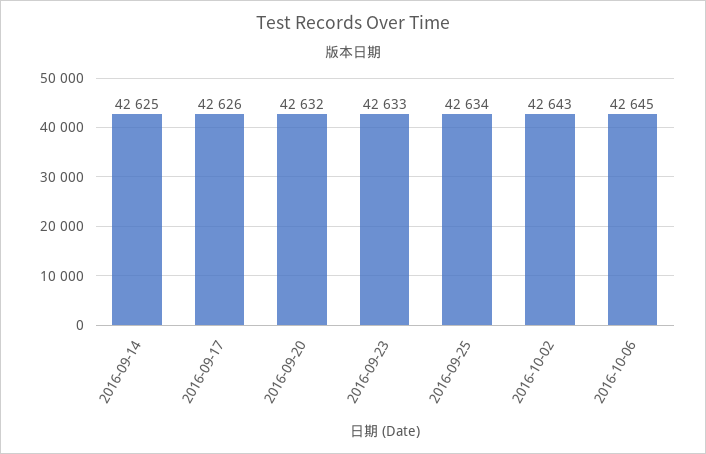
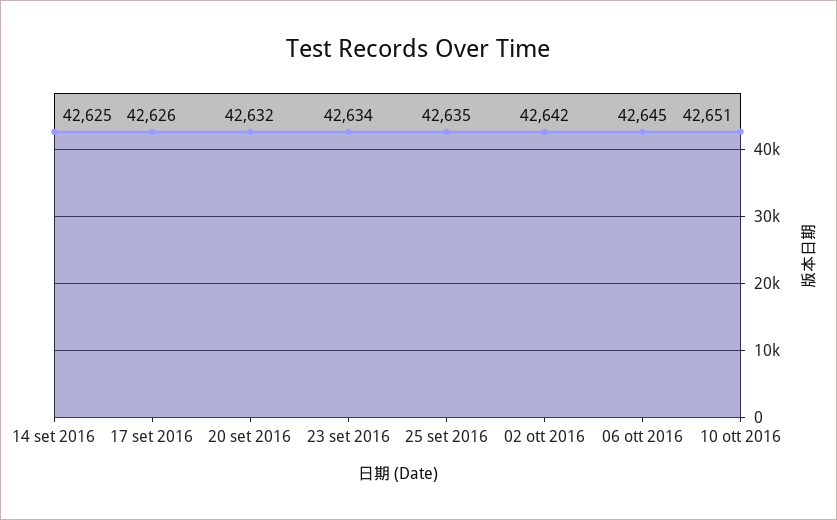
2016-09-23: 42633 -> 42634
2016-09-25: 42634 -> 42635
2016-10-02: 42643 -> 42642
10 ott 2016: none -> 42651

